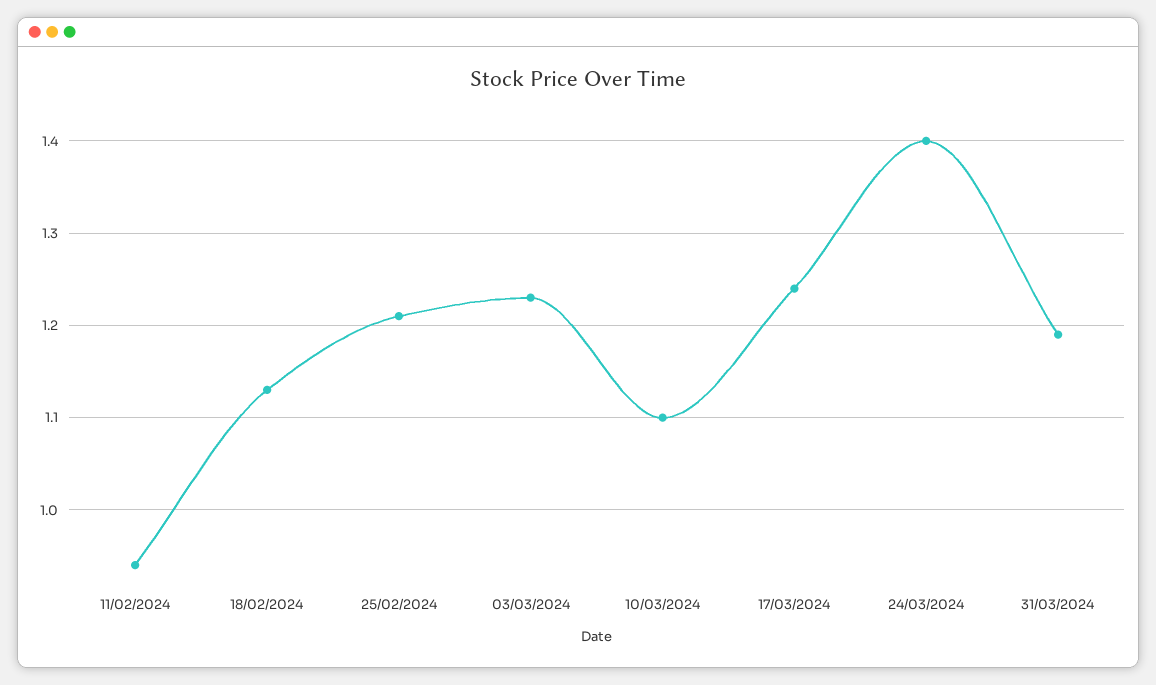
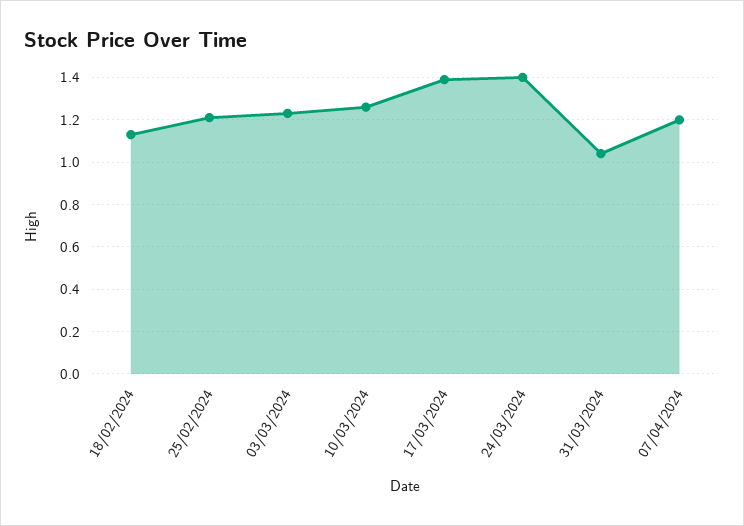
11/02/2024: 0.94 -> none
10/03/2024: 1.1 -> 1.25
17/03/2024: 1.24 -> 1.4
31/03/2024: 1.19 -> 1.05
07/04/2024: none -> 1.2

